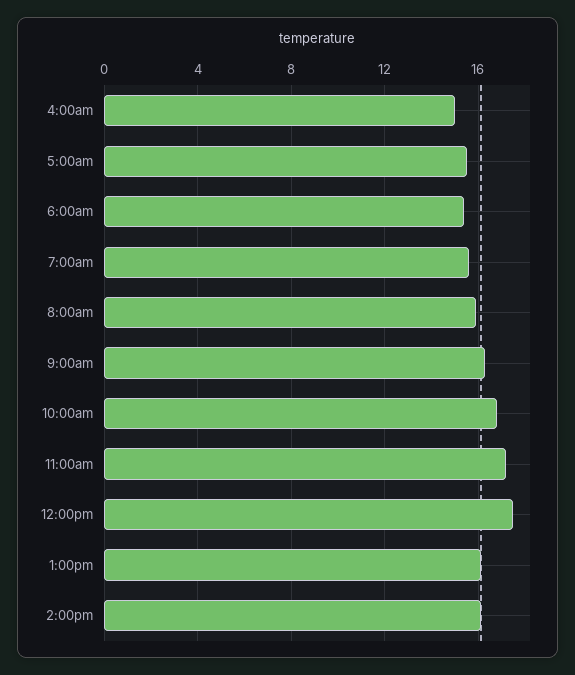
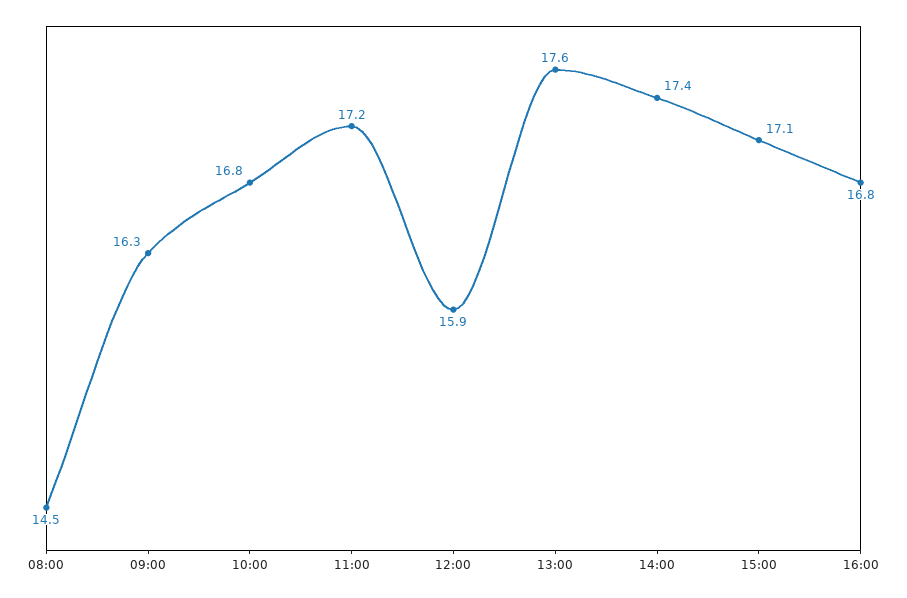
4:00am: 15 -> none
5:00am: 15.5 -> none
6:00am: 15.5 -> none
7:00am: 15.5 -> none
8:00am: 16 -> 14.5
12:00pm: 17.5 -> 15.9
1:00pm: 16 -> 17.6
2:00pm: 16 -> 17.4
15:00: none -> 17.1
16:00: none -> 16.8

